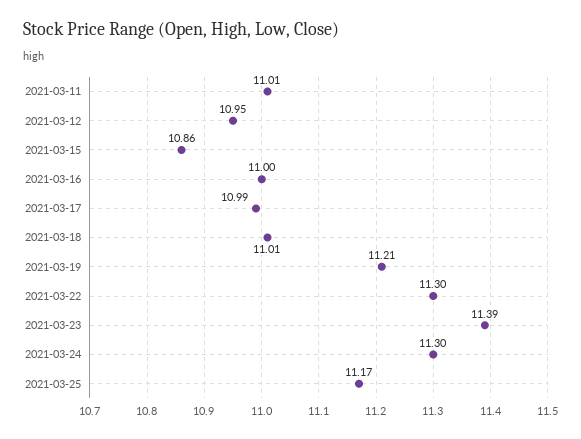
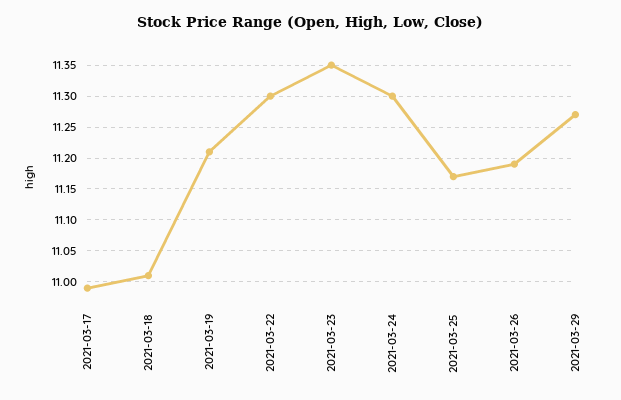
2021-03-11: 11.01 -> none
2021-03-12: 10.95 -> none
2021-03-15: 10.86 -> none
2021-03-16: 11 -> none
2021-03-23: 11.39 -> 11.35
2021-03-26: none -> 11.19
2021-03-29: none -> 11.27

